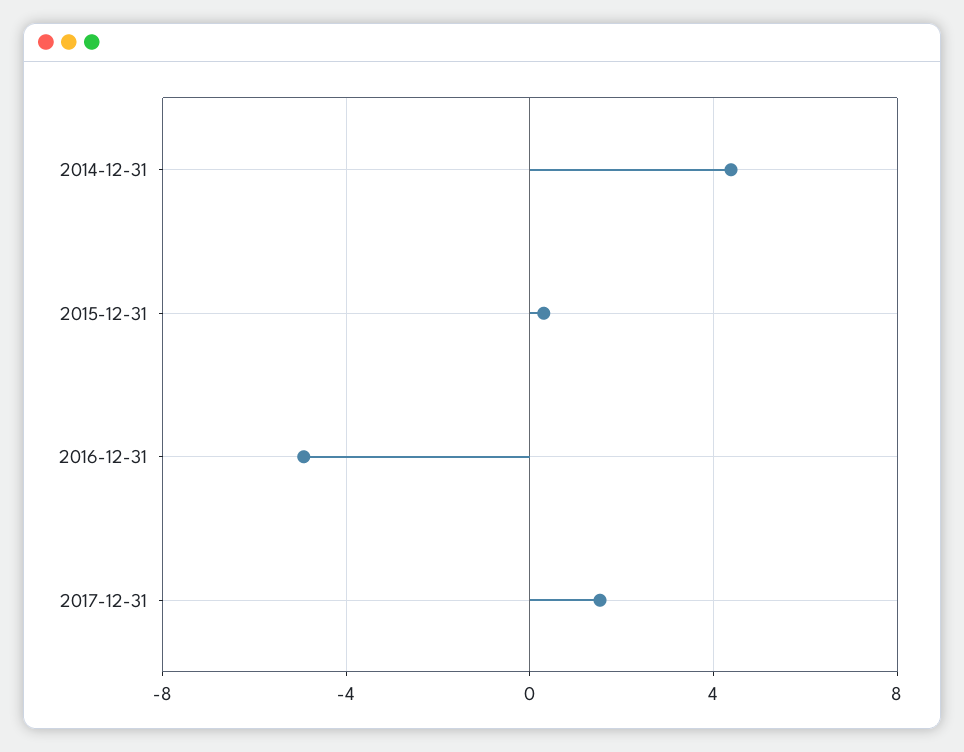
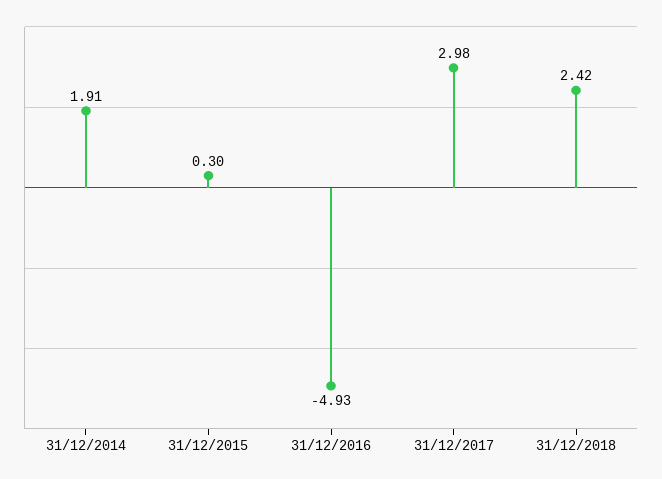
2014-12-31: 4.5 -> 1.91
2017-12-31: 1.5 -> 2.98
31/12/2018: none -> 2.42

